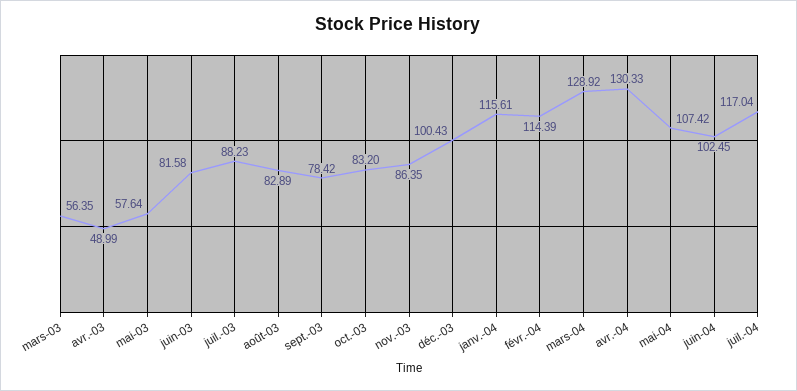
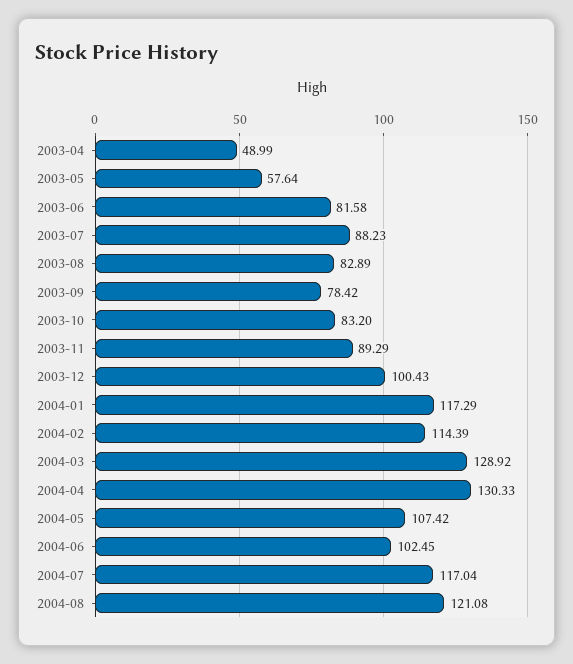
mars-03: 56.35 -> none
nov.-03: 86.35 -> 89.29
janv.-04: 115.61 -> 117.29
2004-08: none -> 121.08

